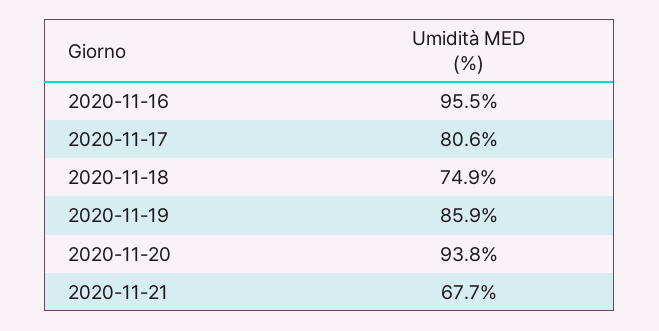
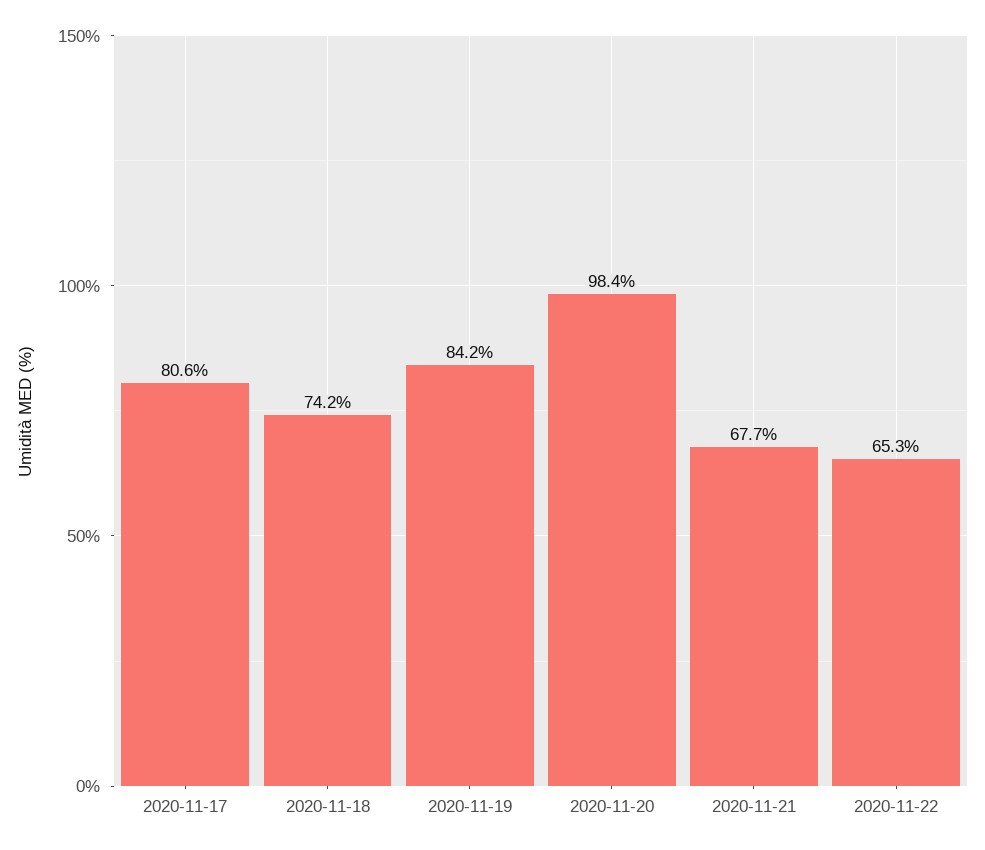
2020-11-16: 95.5 -> none
2020-11-18: 74.9 -> 74.2
2020-11-19: 85.9 -> 84.2
2020-11-20: 93.8 -> 98.4
2020-11-22: none -> 65.3

